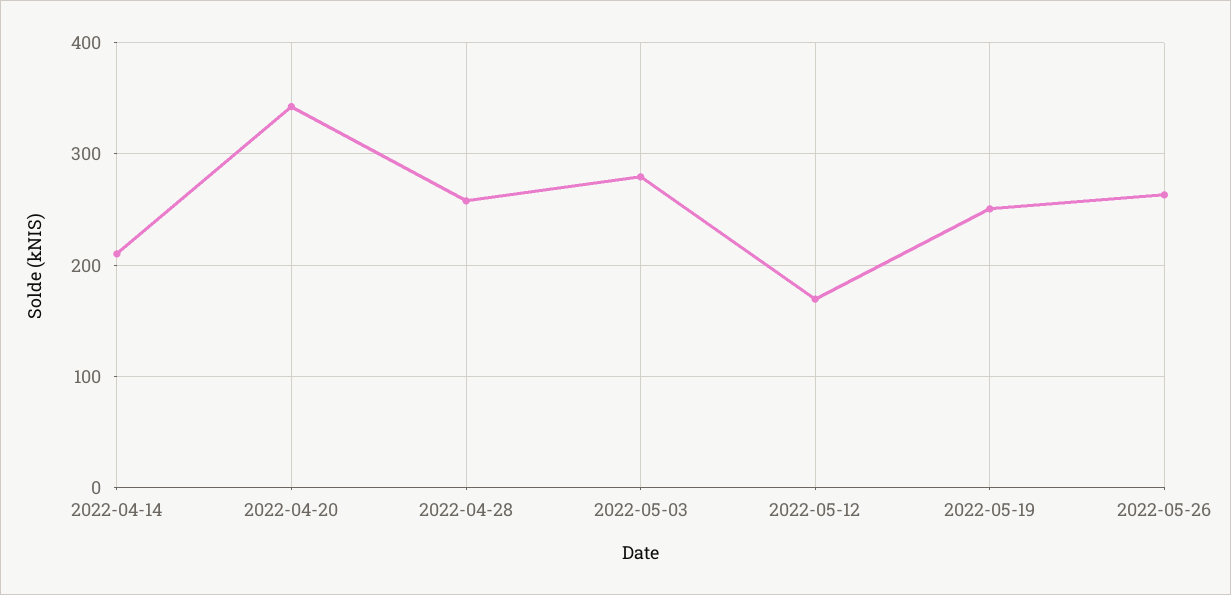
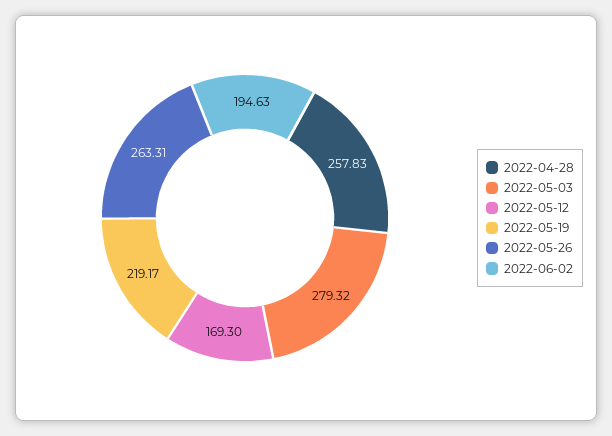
2022-04-14: 210 -> none
2022-04-20: 340 -> none
2022-05-19: 250 -> 219.17
2022-06-02: none -> 194.63

